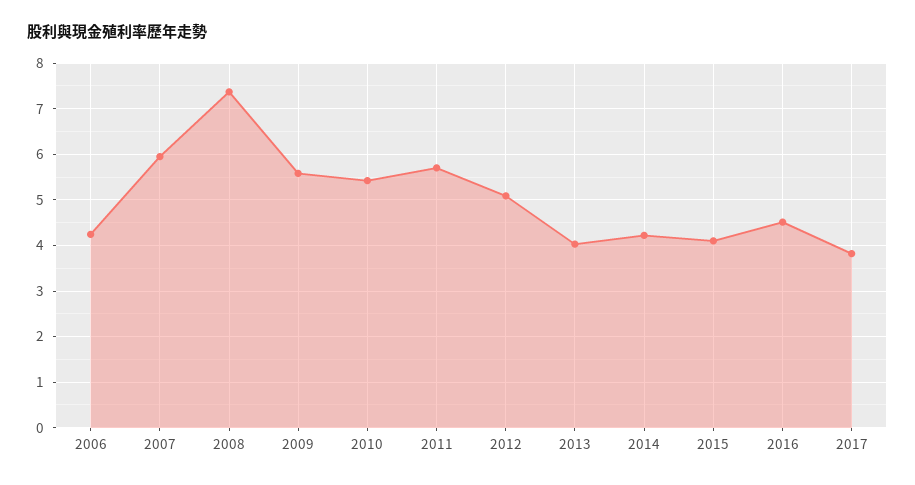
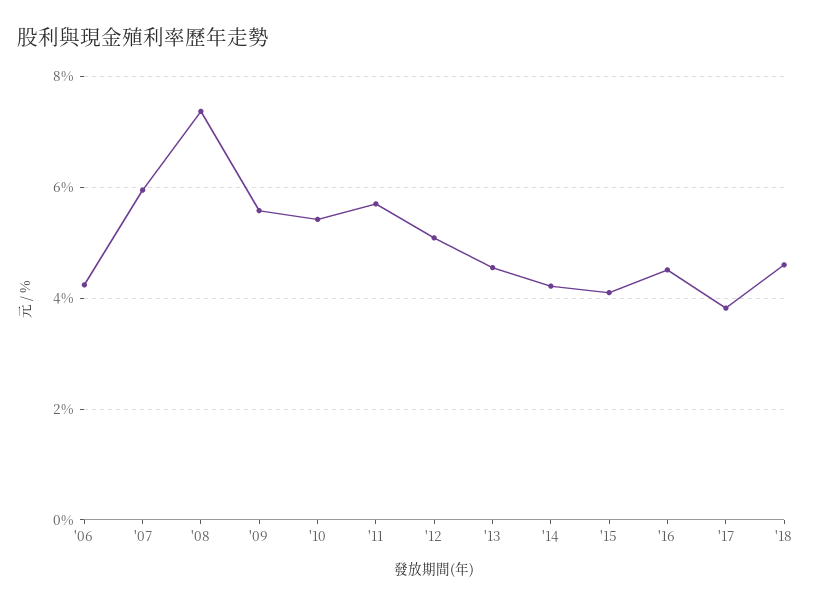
2013: 4 -> 4.6
'18: none -> 4.6

